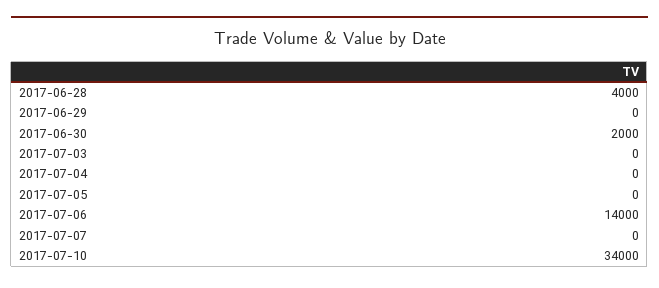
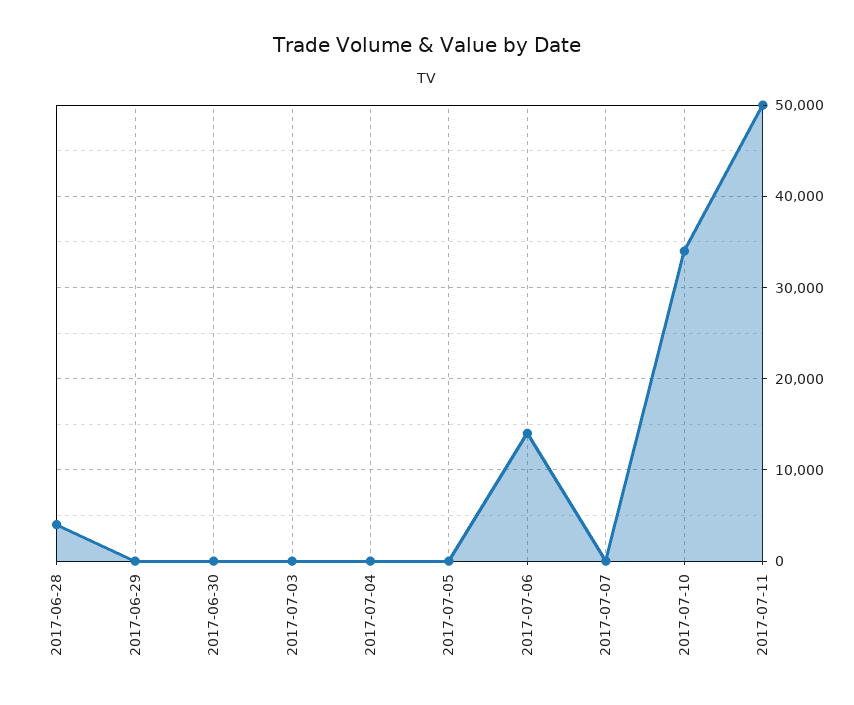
2017-06-30: 2000 -> 0
2017-07-11: none -> 50000

